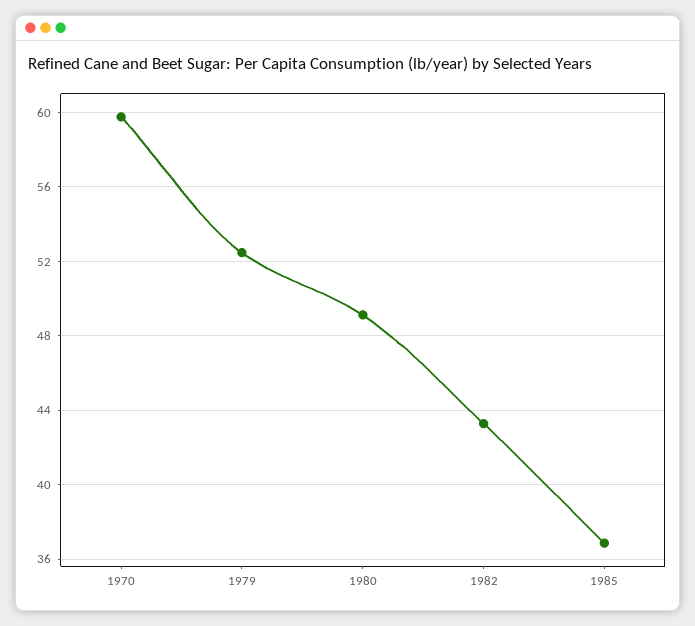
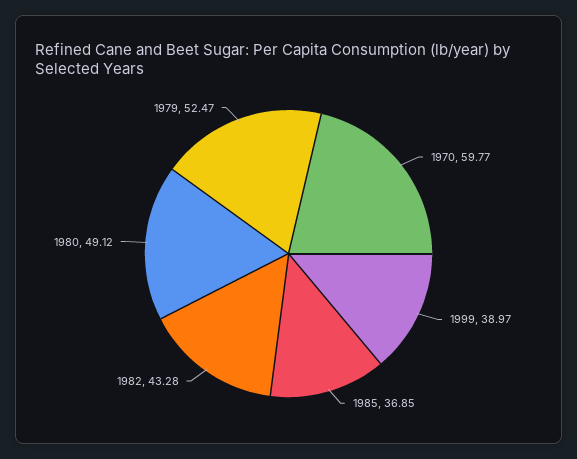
1999: none -> 38.97

